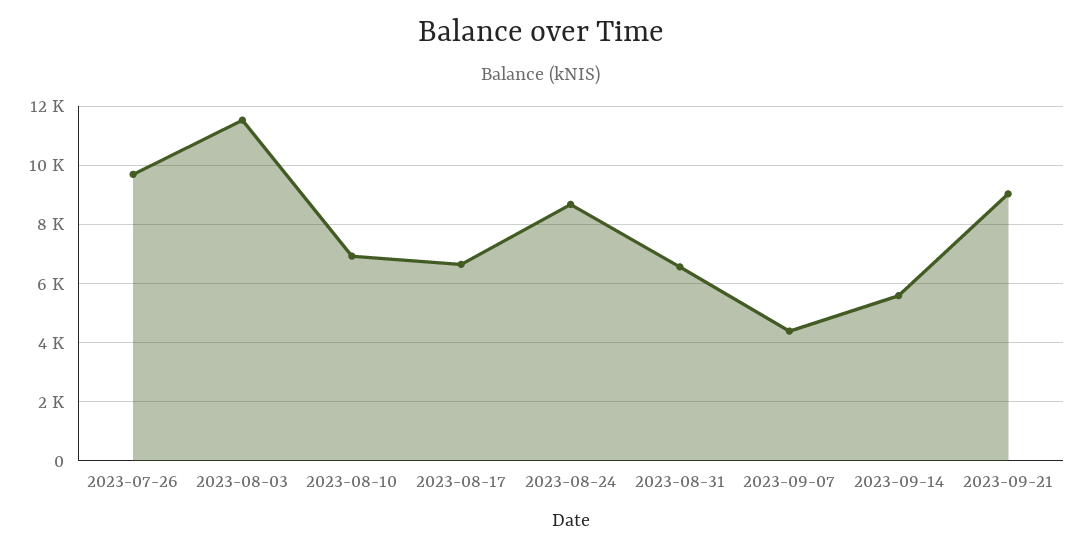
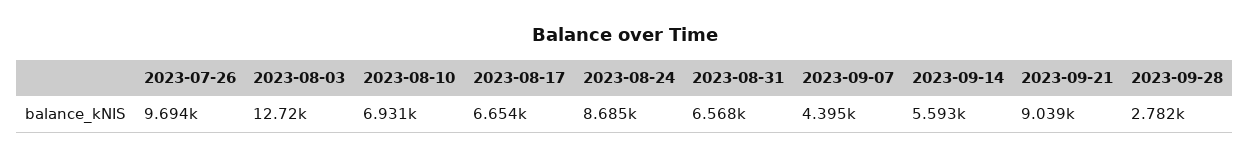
2023-08-03: 11500 -> 12720
2023-09-28: none -> 2782

